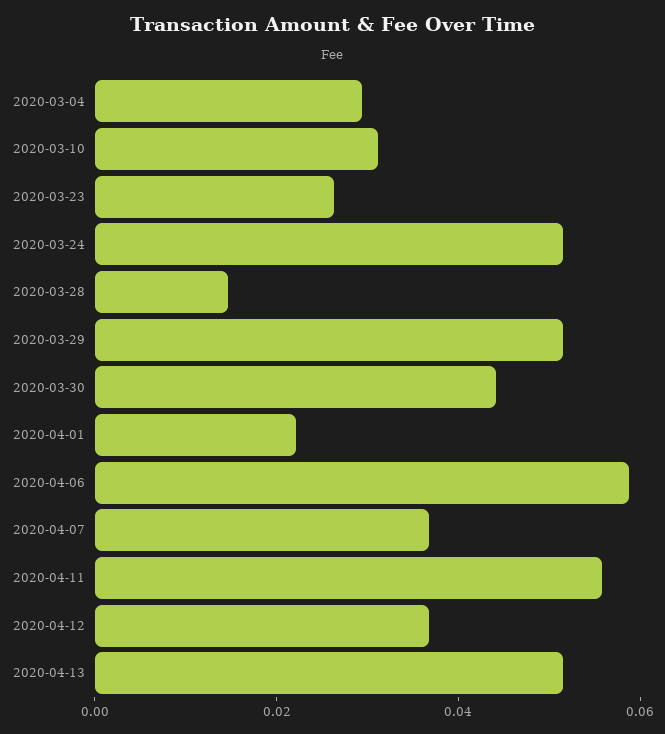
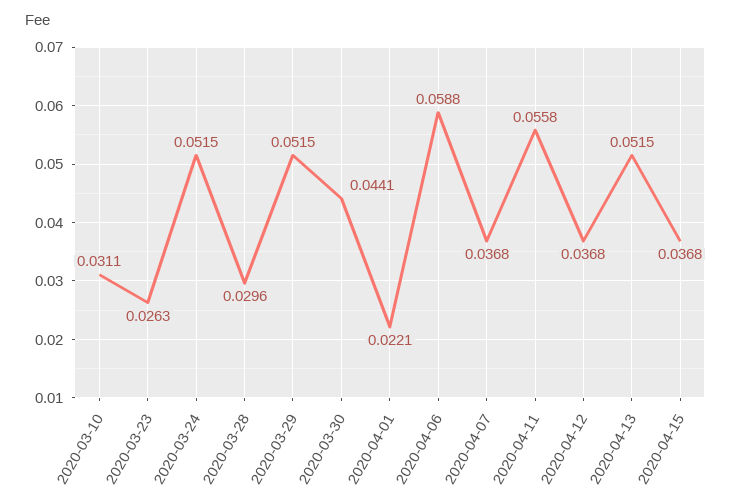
2020-03-04: 0.03 -> none
2020-03-28: 0.015 -> 0.0296
2020-04-15: none -> 0.0368

